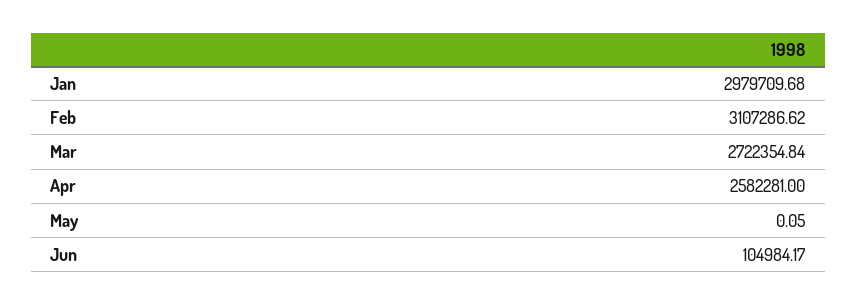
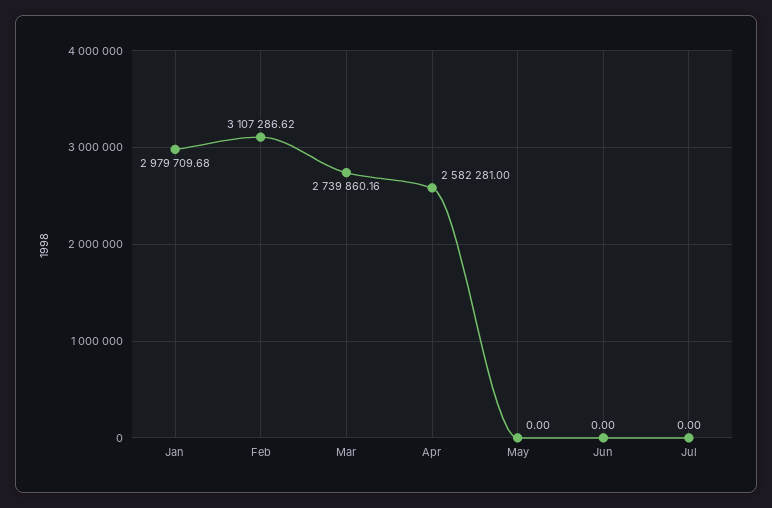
Mar: 2722354.84 -> 2739860.16
May: 0.05 -> 0
Jun: 104984.17 -> 0
Jul: none -> 0

